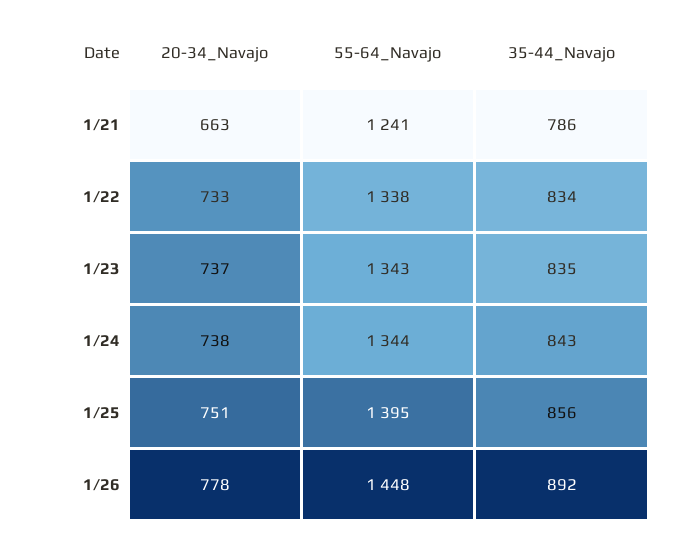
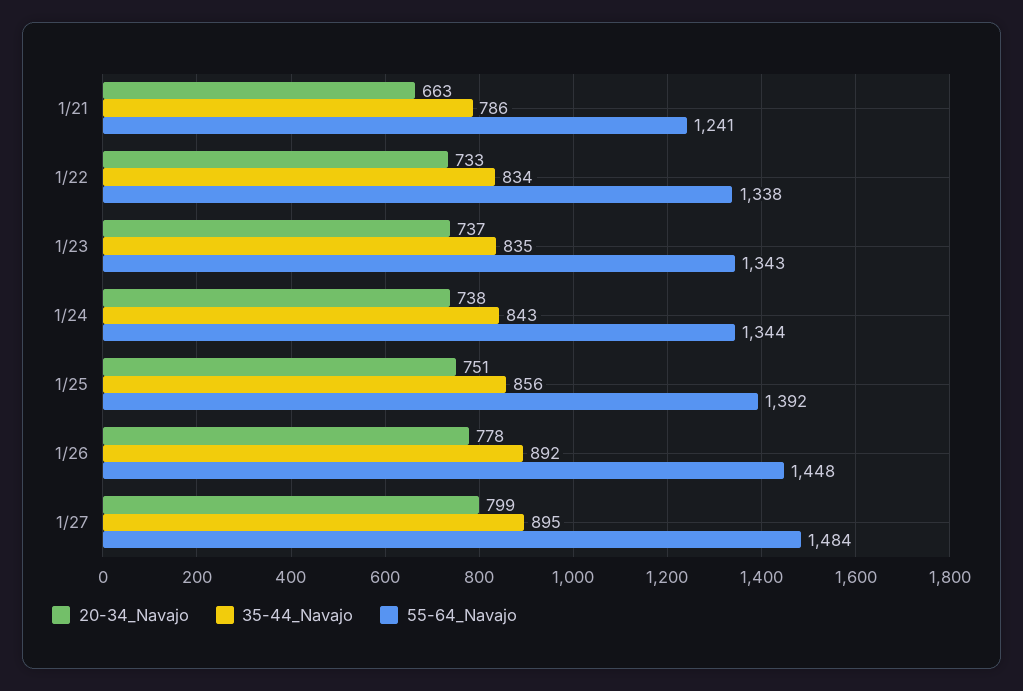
55-64_Navajo, 1/25: 1395 -> 1392
20-34_Navajo, 1/27: none -> 799
35-44_Navajo, 1/27: none -> 895
55-64_Navajo, 1/27: none -> 1484

